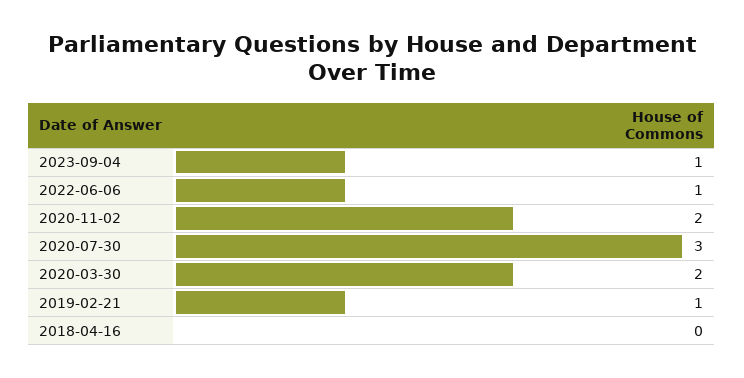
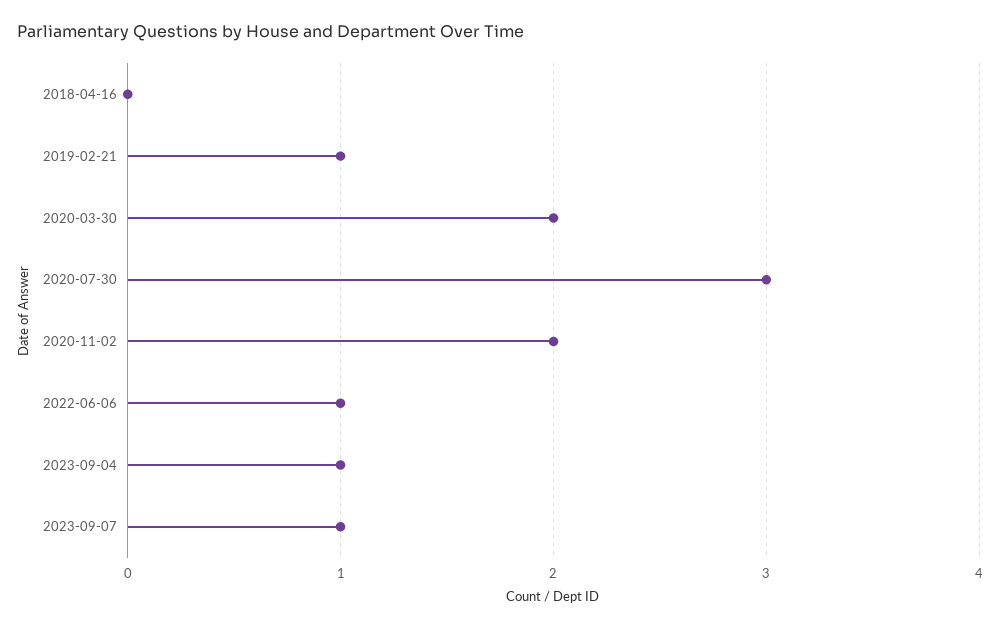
2023-09-07: none -> 1

